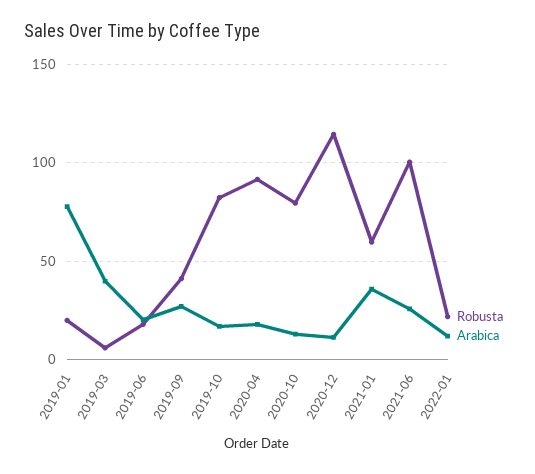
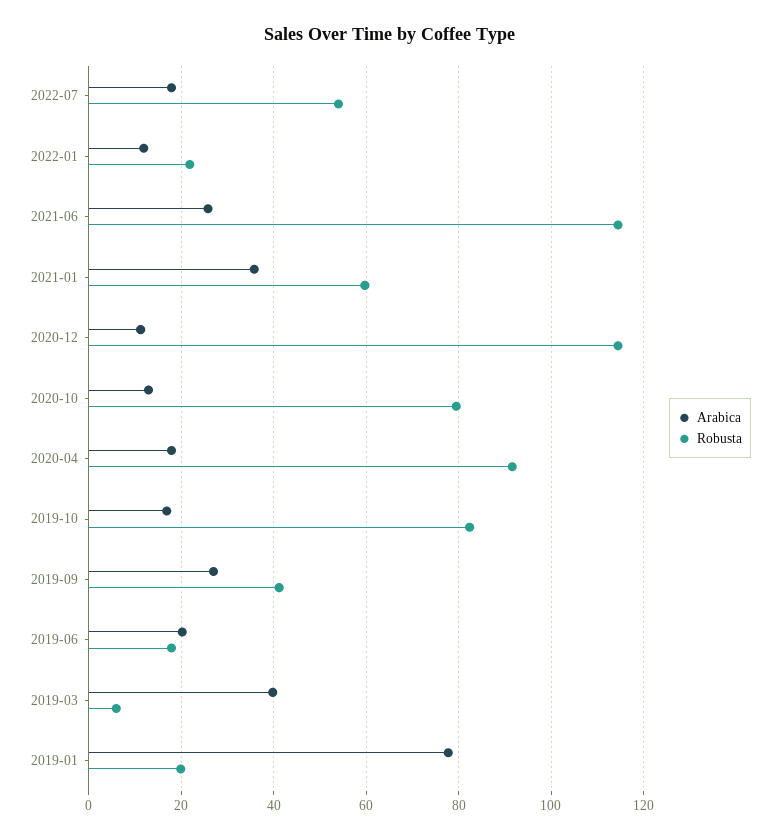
Robusta, 2021-06: 100 -> 114
Arabica, 2022-07: none -> 18
Robusta, 2022-07: none -> 54

